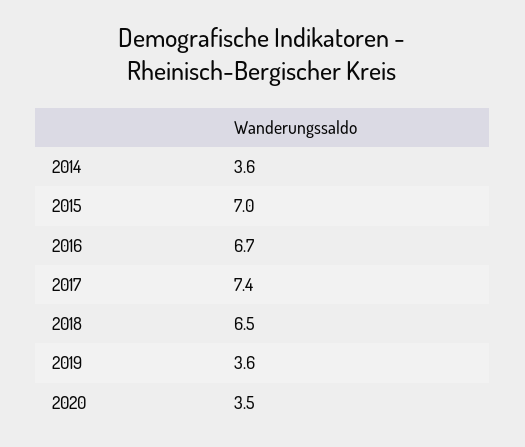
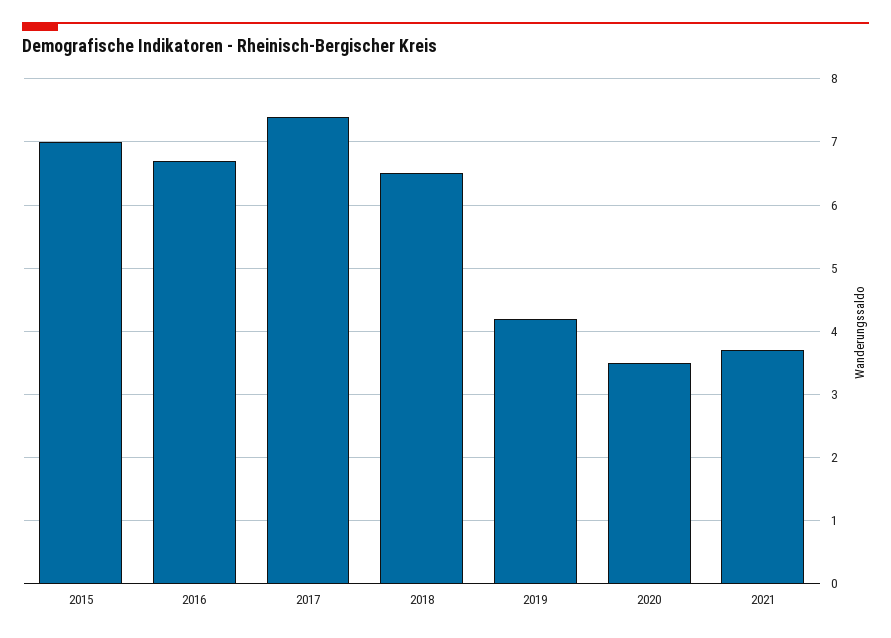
2014: 3.6 -> none
2019: 3.6 -> 4.2
2021: none -> 3.7

